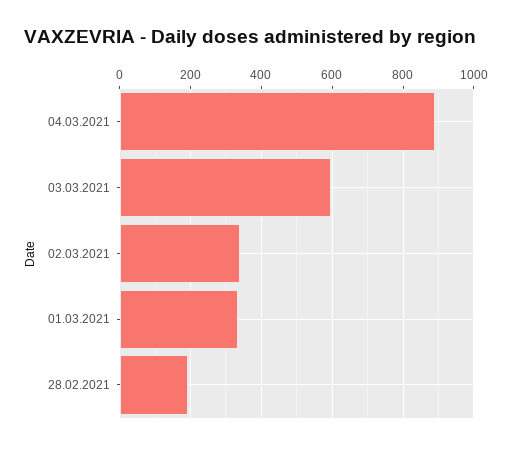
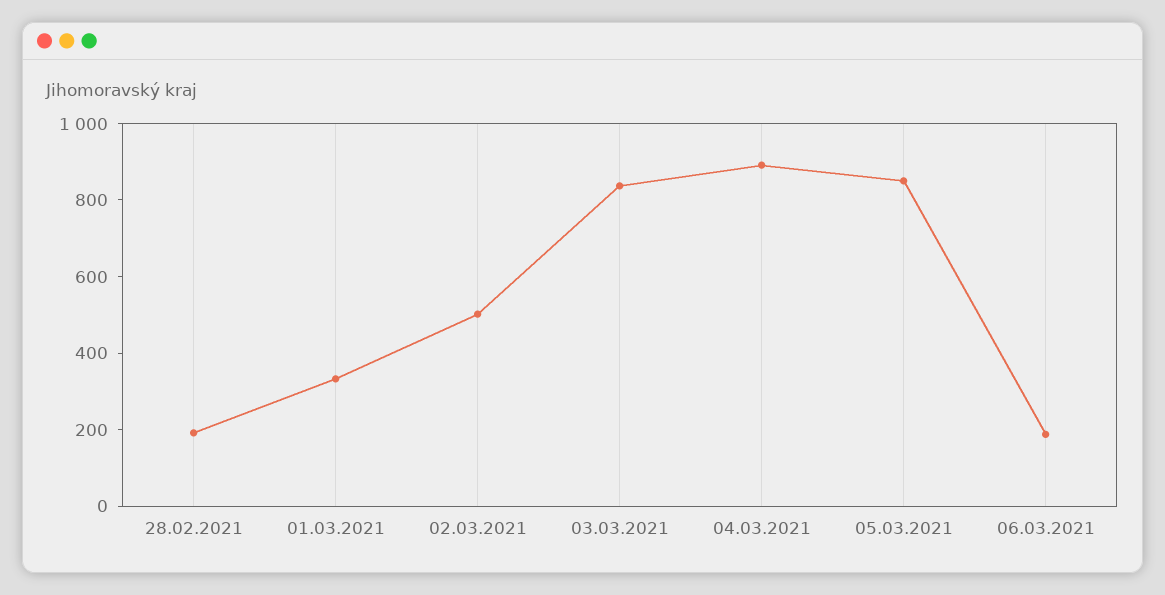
03.03.2021: 600 -> 850
02.03.2021: 340 -> 500
05.03.2021: none -> 850
06.03.2021: none -> 200

